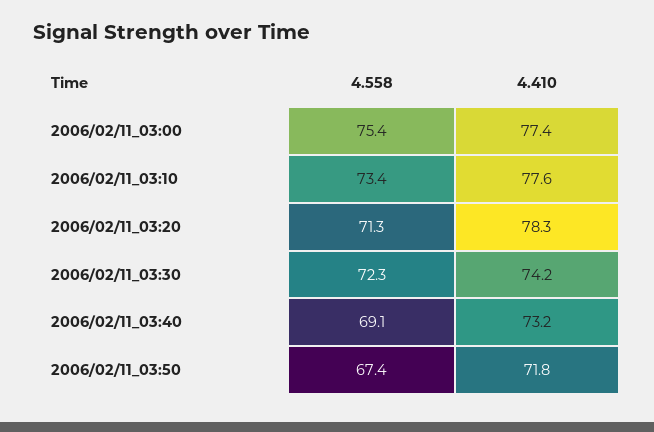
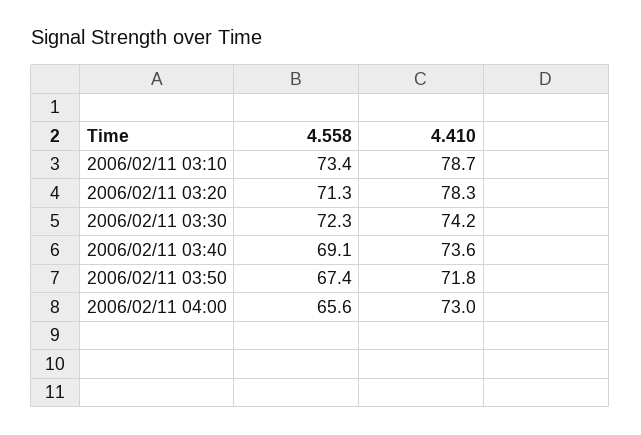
4.558, 2006/02/11_03:00: 75.4 -> none
4.410, 2006/02/11_03:00: 77.4 -> none
4.410, 2006/02/11_03:10: 77.6 -> 78.7
4.410, 2006/02/11_03:40: 73.2 -> 73.6
4.558, 2006/02/11 04:00: none -> 65.6
4.410, 2006/02/11 04:00: none -> 73

